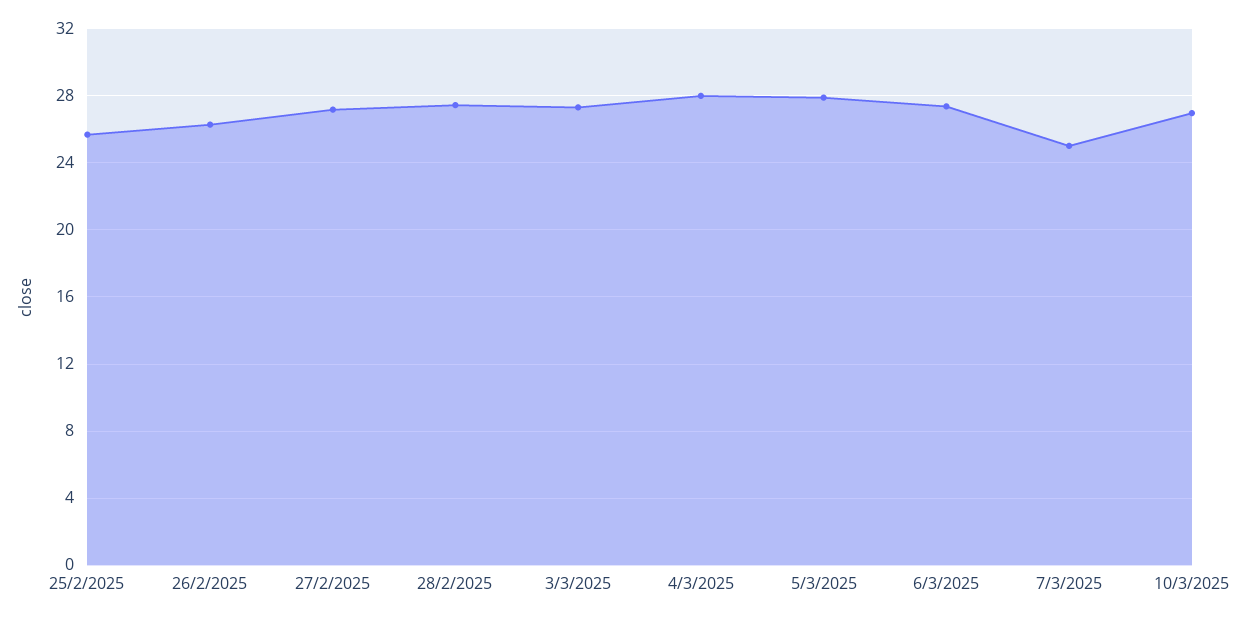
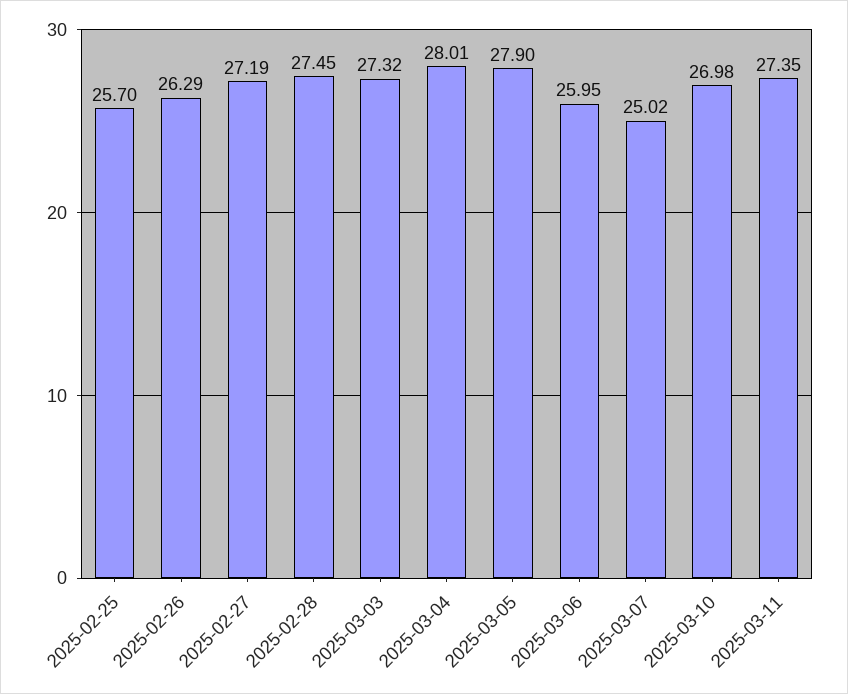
6/3/2025: 27.5 -> 25.95
2025-03-11: none -> 27.35

